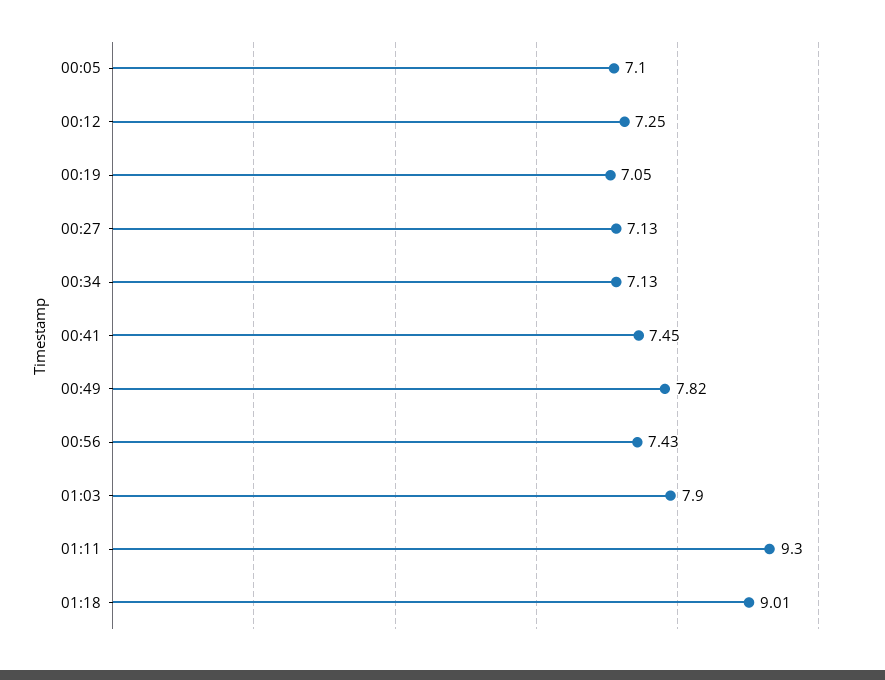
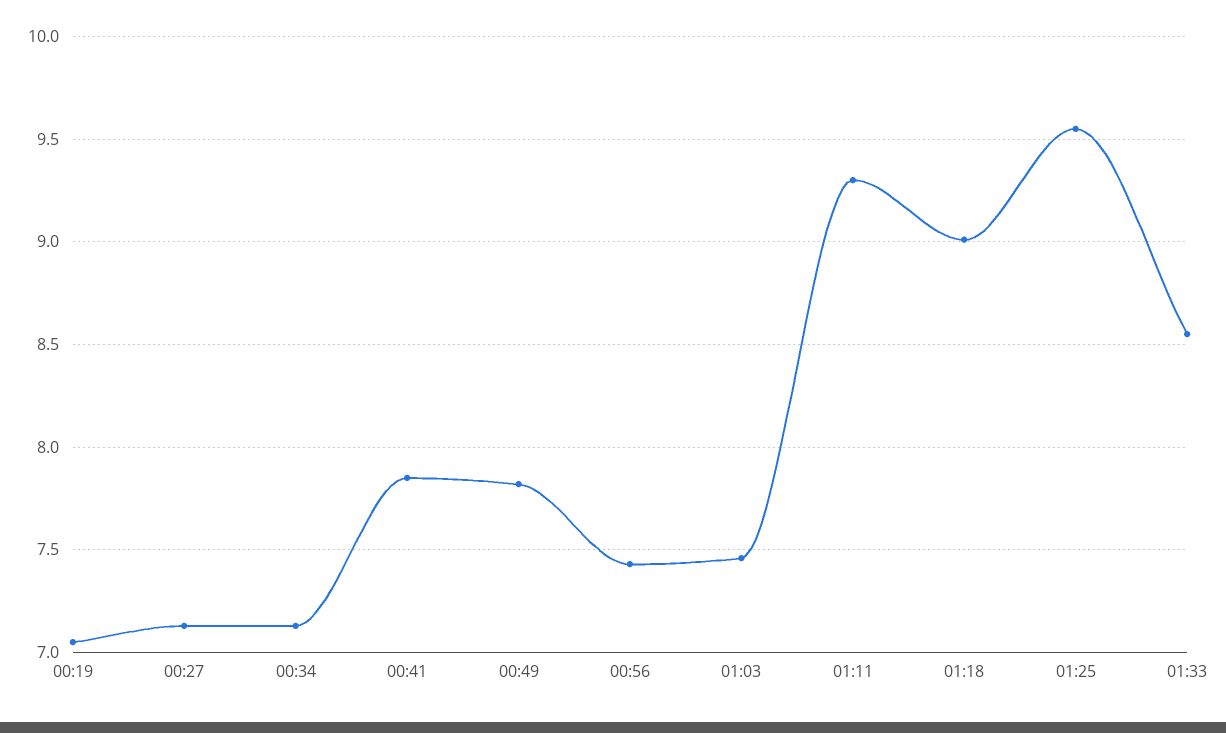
00:05: 7.1 -> none
00:12: 7.25 -> none
00:41: 7.45 -> 7.85
01:03: 7.9 -> 7.45
01:25: none -> 9.55
01:33: none -> 8.55

